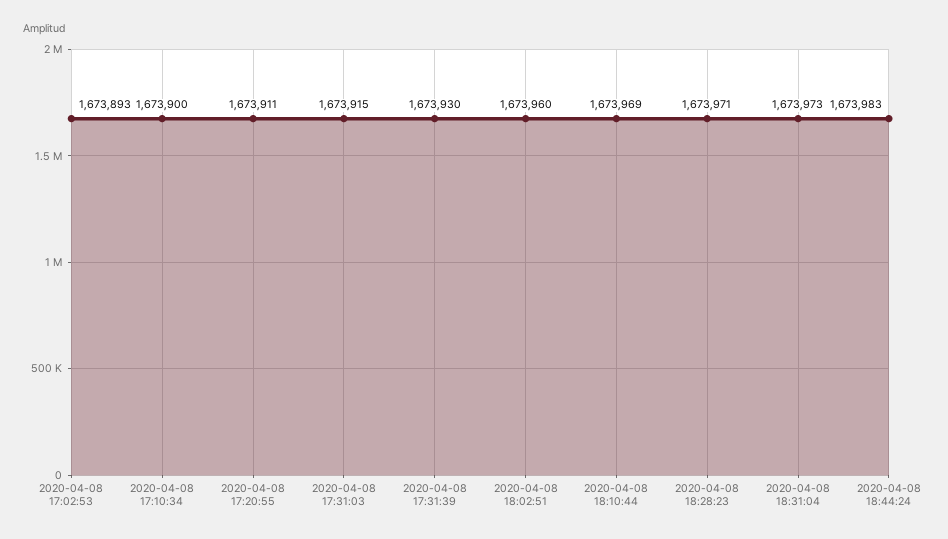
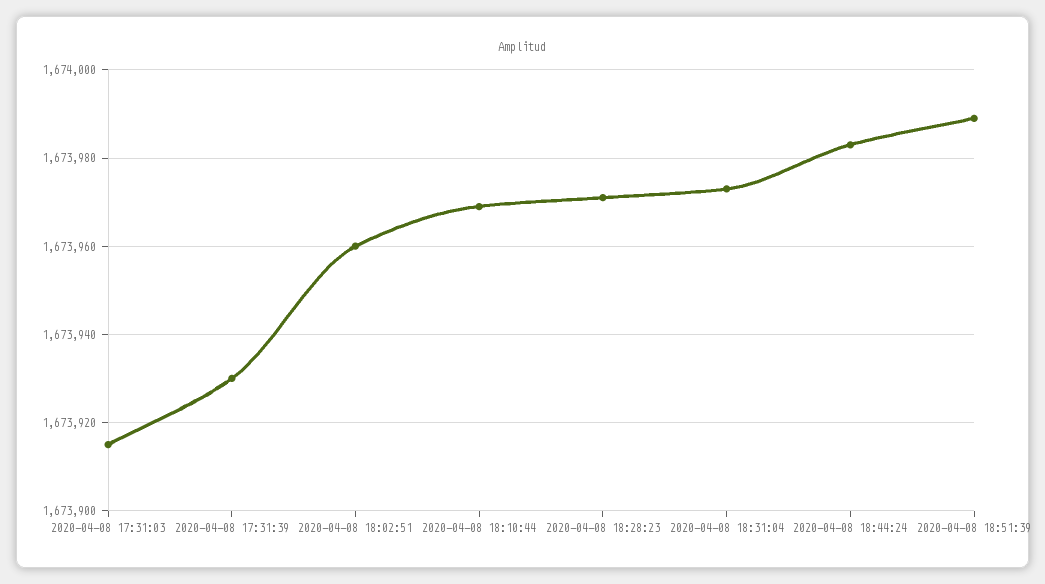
2020-04-08 17:02:53: 1673893 -> none
2020-04-08 17:10:34: 1673900 -> none
2020-04-08 17:20:55: 1673911 -> none
2020-04-08 18:51:39: none -> 1673990

